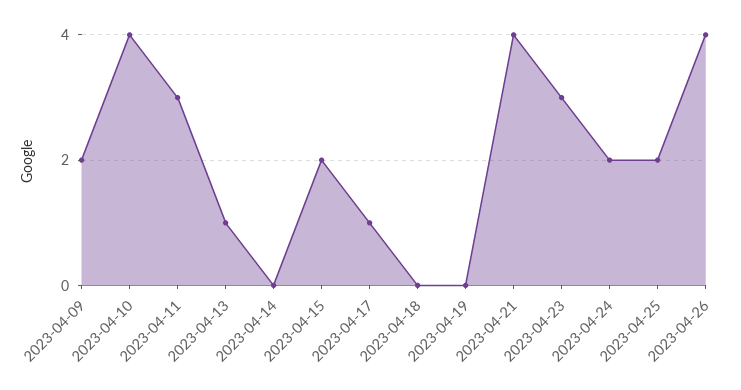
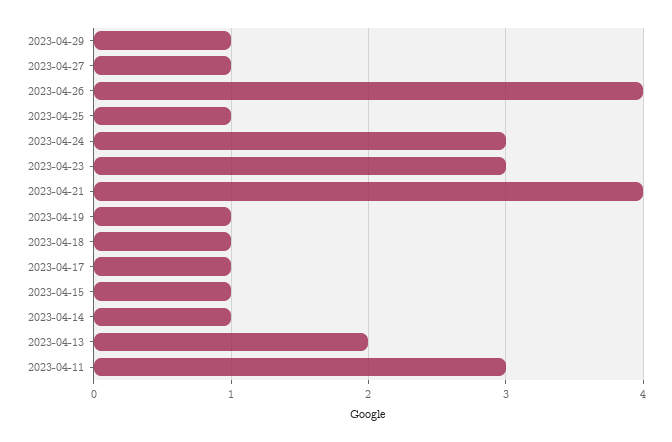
2023-04-09: 2 -> none
2023-04-10: 4 -> none
2023-04-13: 1 -> 2
2023-04-14: 0 -> 1
2023-04-15: 2 -> 1
2023-04-18: 0 -> 1
2023-04-19: 0 -> 1
2023-04-24: 2 -> 3
2023-04-25: 2 -> 1
2023-04-29: none -> 1
2023-04-27: none -> 1

